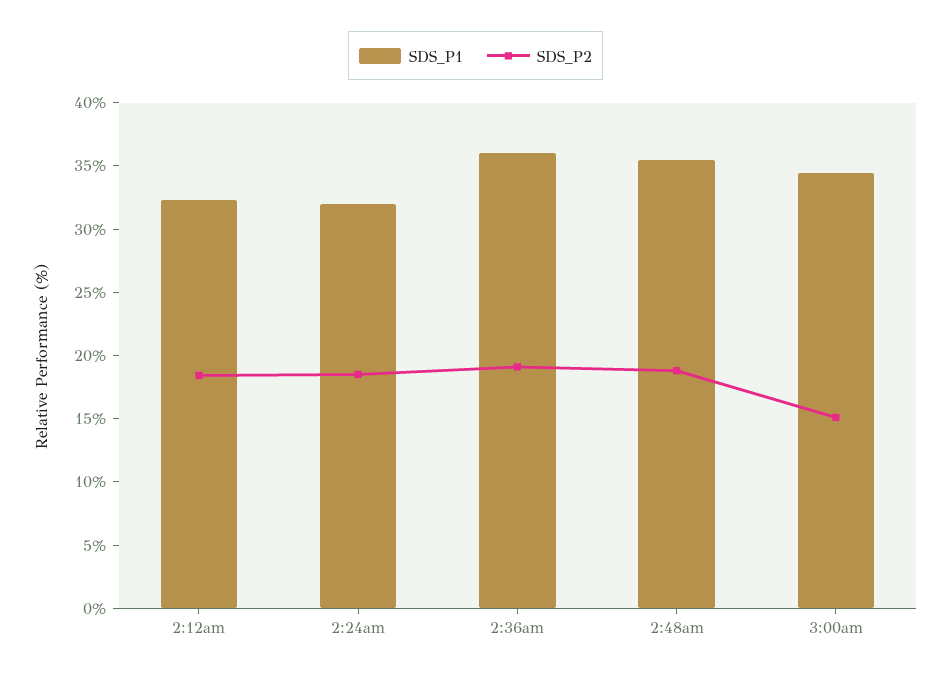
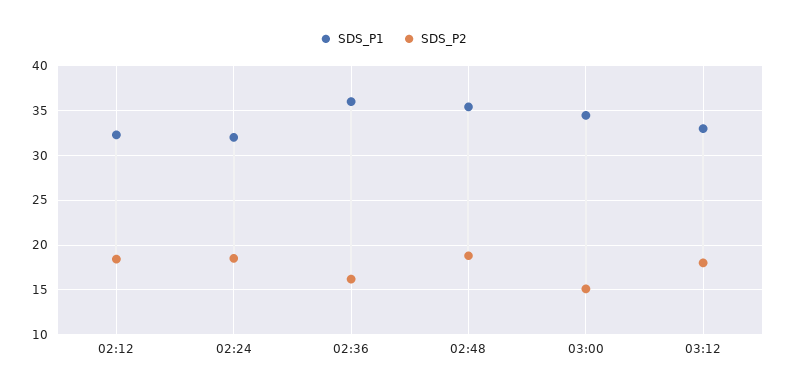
SDS_P2, 2:36am: 19 -> 16
SDS_P1, 03:12: none -> 33
SDS_P2, 03:12: none -> 18

